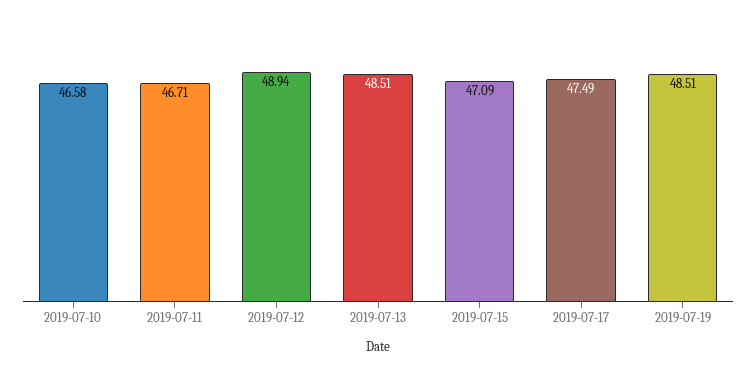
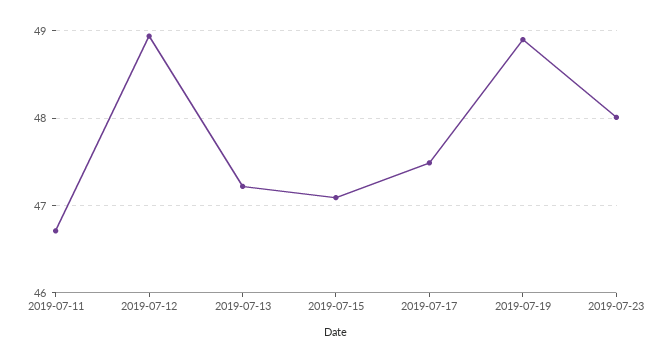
2019-07-10: 46.58 -> none
2019-07-13: 48.51 -> 47.2
2019-07-19: 48.51 -> 48.9
2019-07-23: none -> 48

